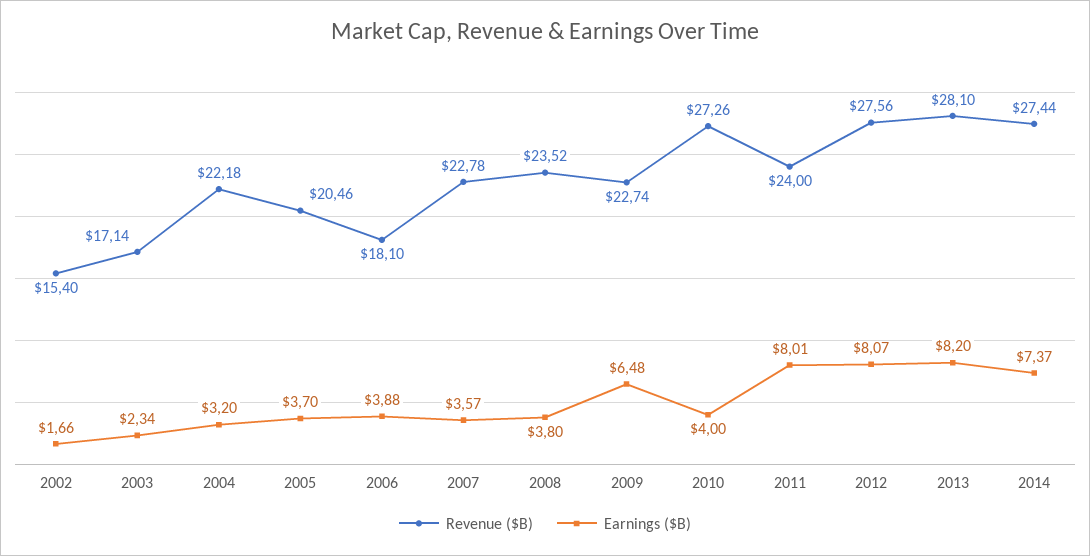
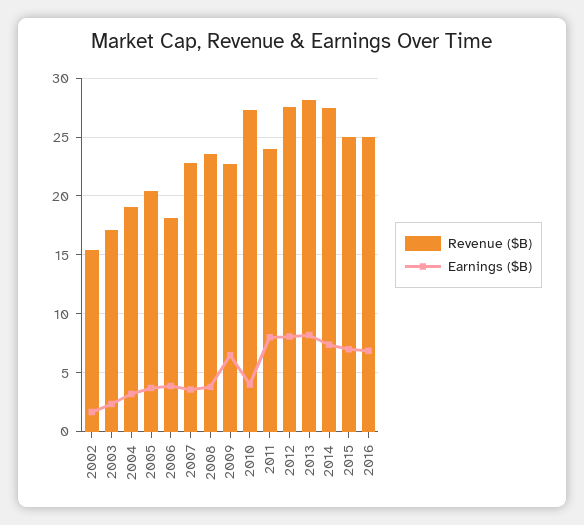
Revenue ($B), 2004: 22.18 -> 19
Revenue ($B), 2015: none -> 25
Earnings ($B), 2015: none -> 7
Revenue ($B), 2016: none -> 25
Earnings ($B), 2016: none -> 7

